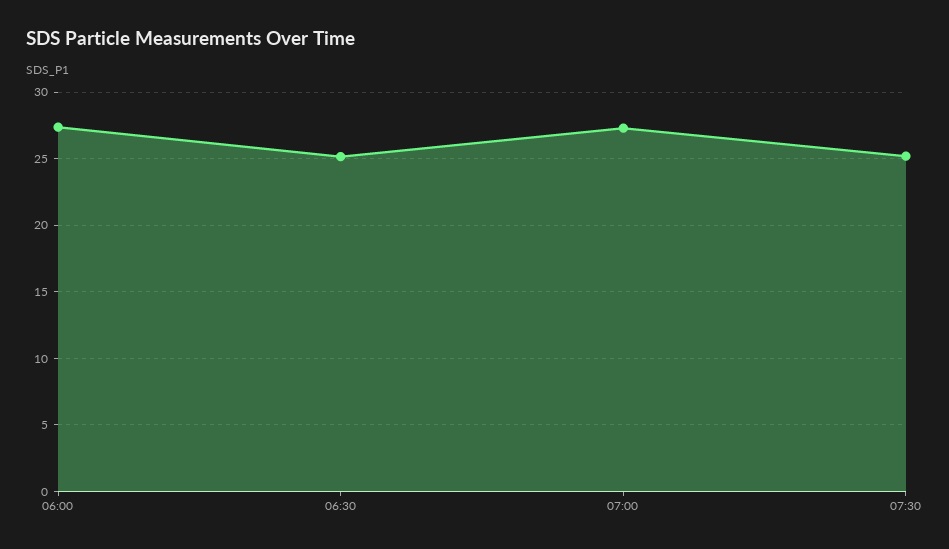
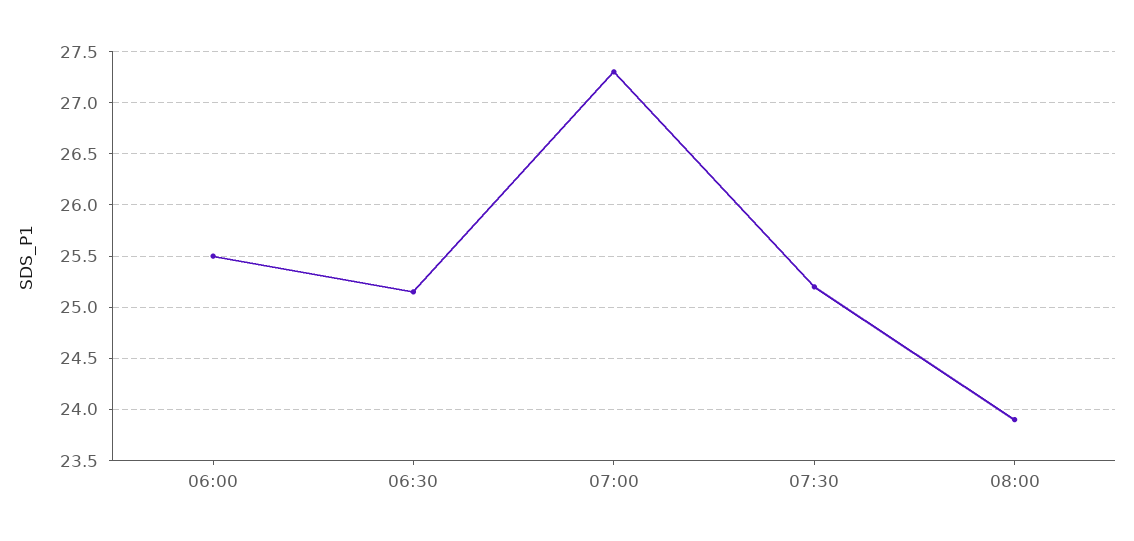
06:00: 27.5 -> 25.5
08:00: none -> 23.9

